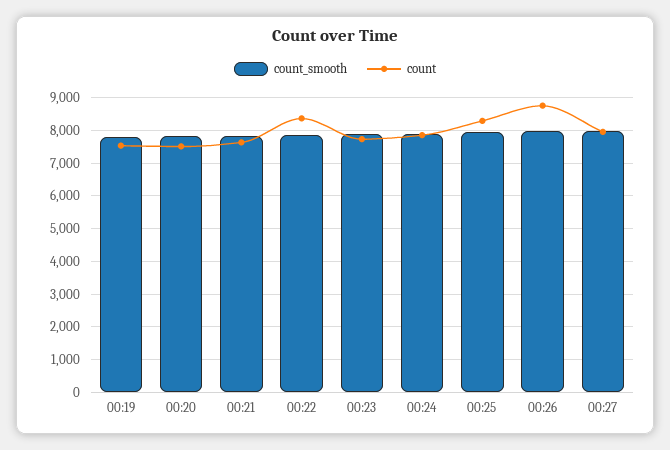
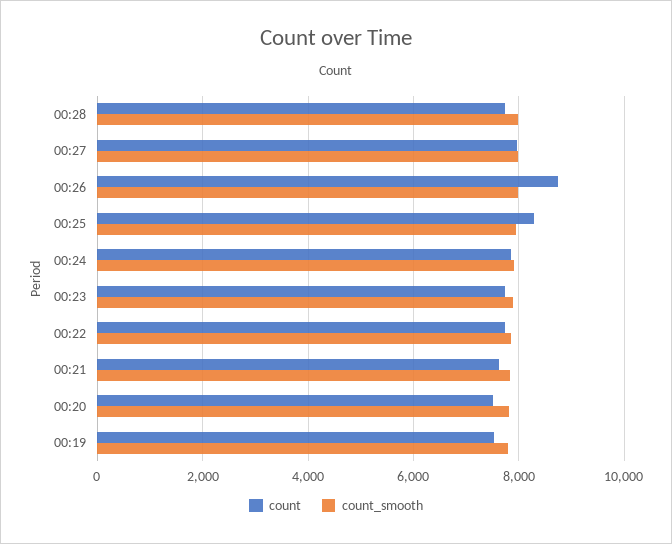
count, 00:22: 8400 -> 7800
count, 00:28: none -> 7800
count_smooth, 00:28: none -> 8000

